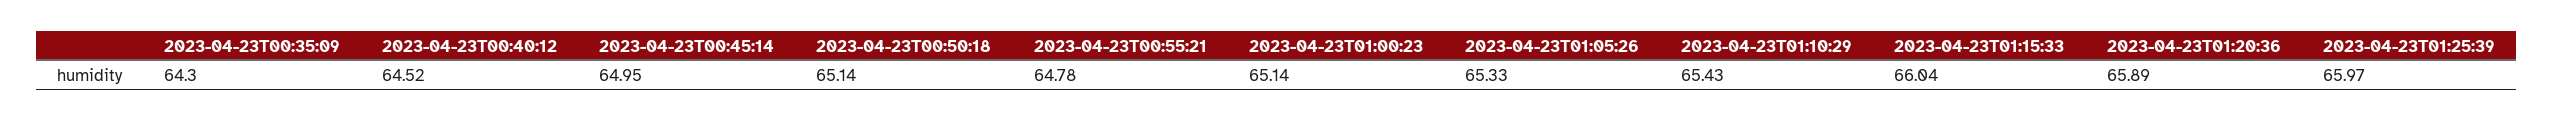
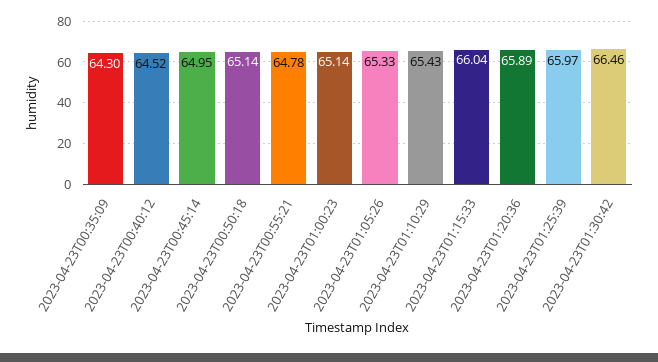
2023-04-23T01:30:42: none -> 66.46

